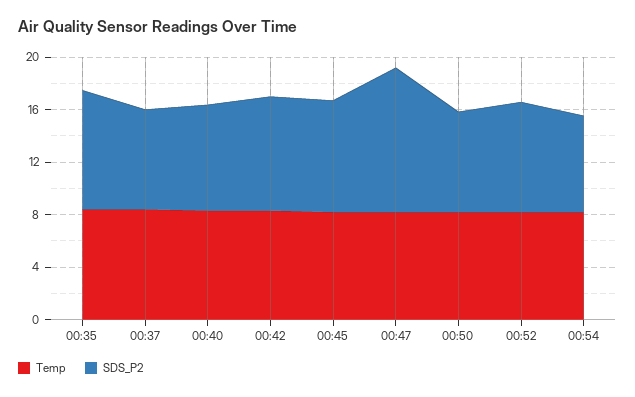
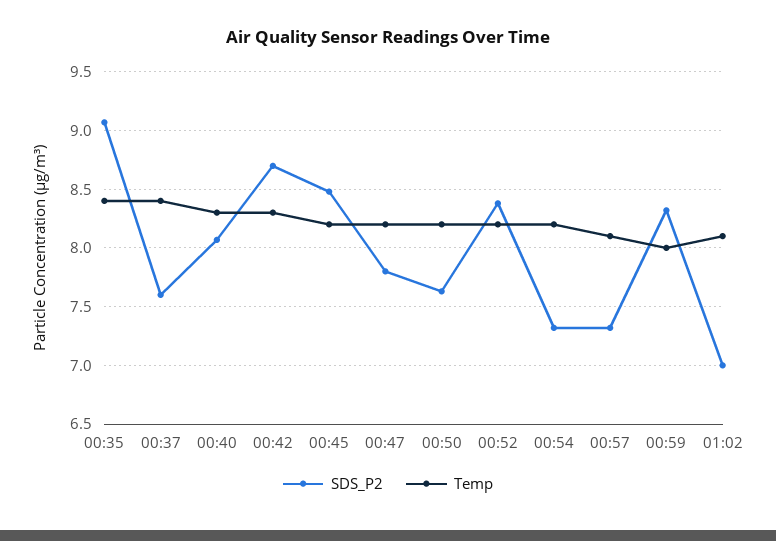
SDS_P2, 00:47: 11 -> 7.8
SDS_P2, 00:57: none -> 7.3
Temp, 00:57: none -> 8.1
SDS_P2, 00:59: none -> 8.3
Temp, 00:59: none -> 8
SDS_P2, 01:02: none -> 7
Temp, 01:02: none -> 8.1

